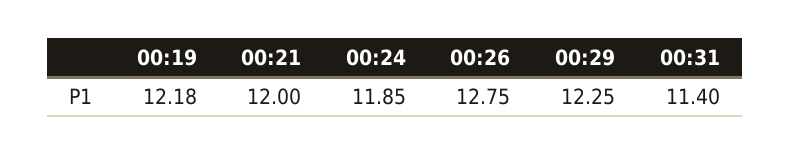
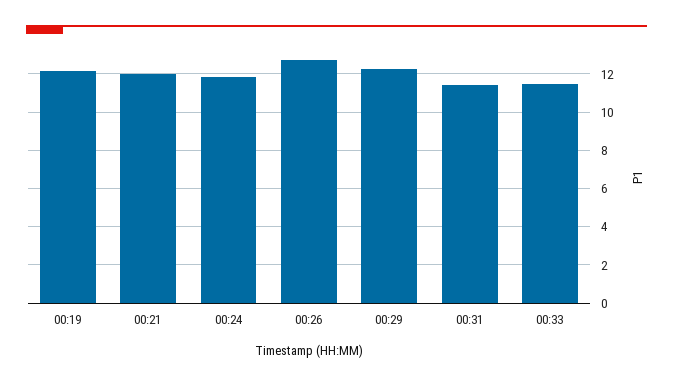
00:33: none -> 11.5

